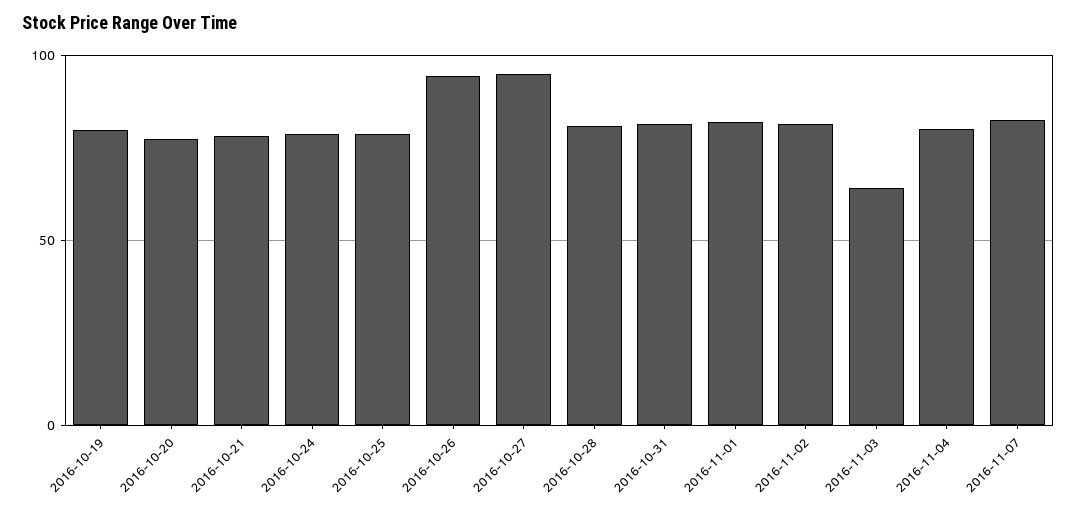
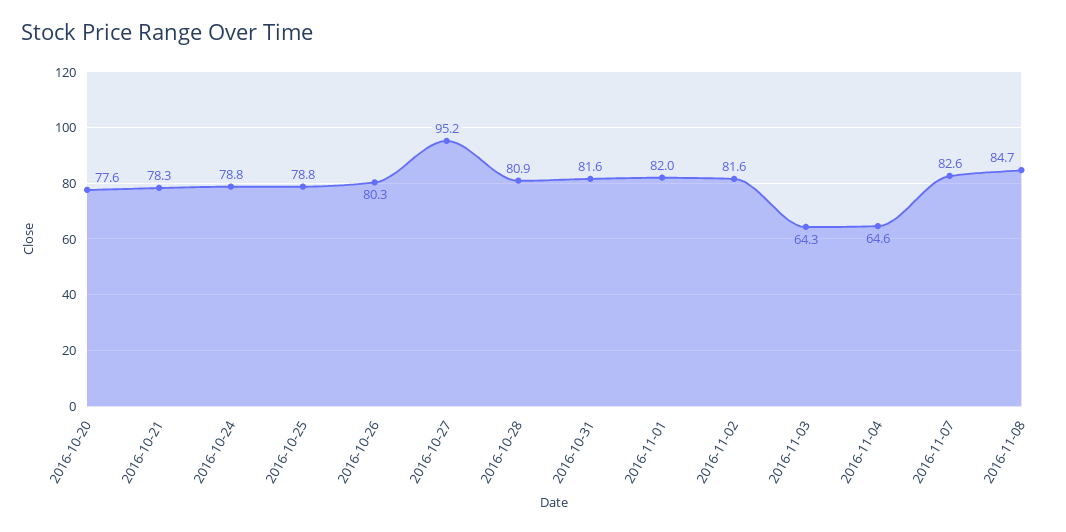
2016-10-19: 80 -> none
2016-10-26: 95 -> 80.3
2016-11-04: 80 -> 64.6
2016-11-08: none -> 84.7

